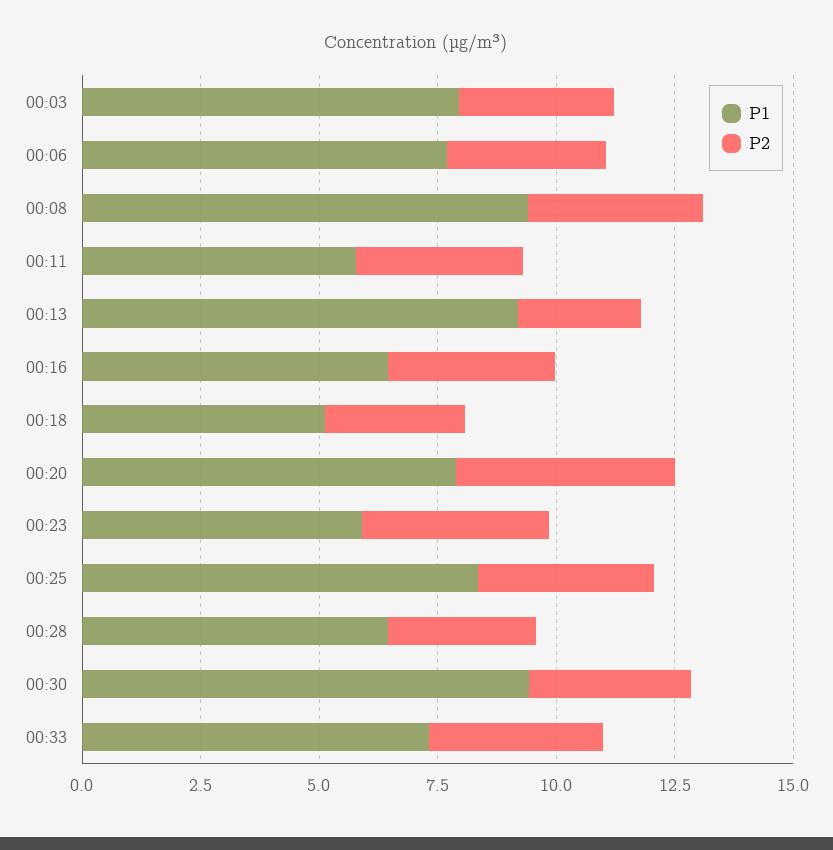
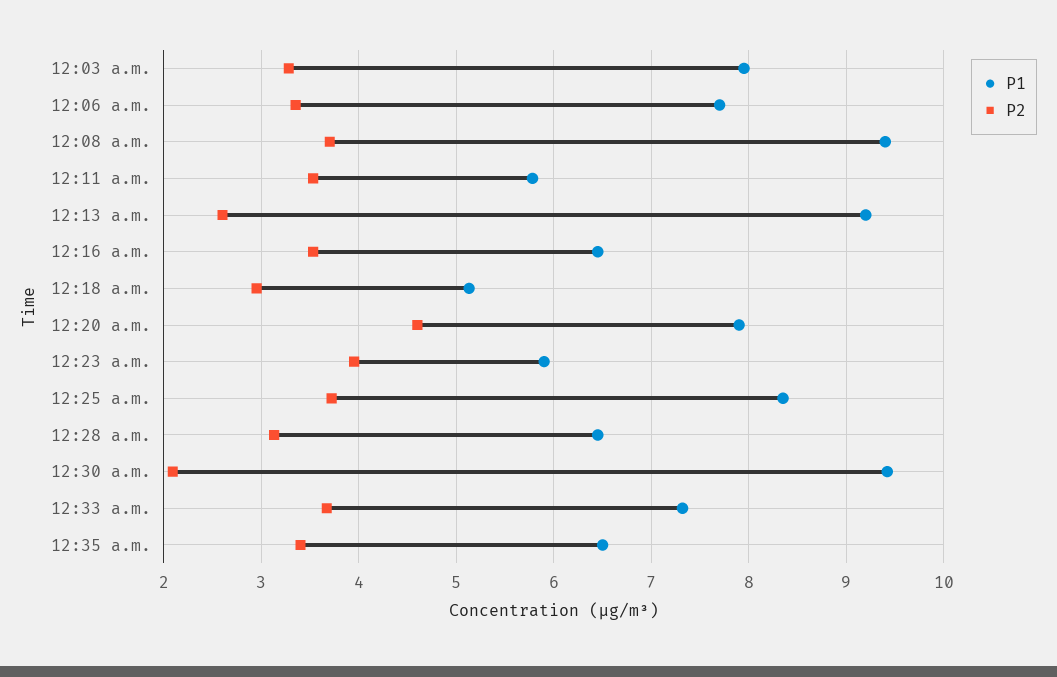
P2, 00:30: 3.5 -> 2.1
P1, 12:35 a.m.: none -> 6.5
P2, 12:35 a.m.: none -> 3.4

